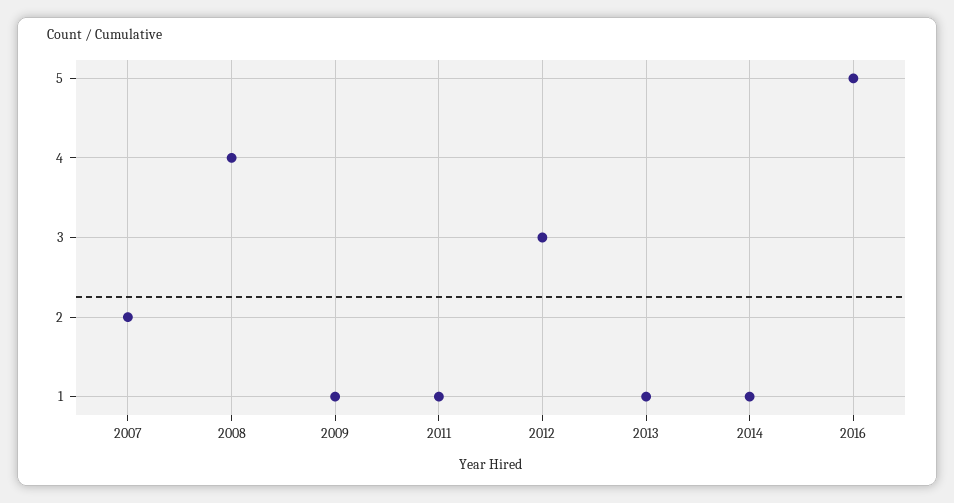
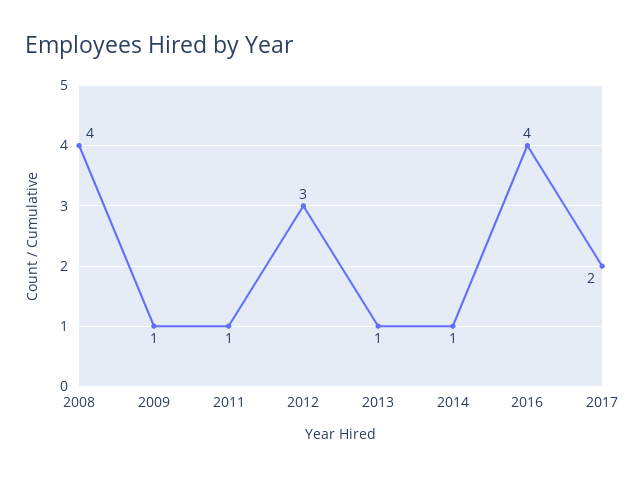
2007: 2 -> none
2016: 5 -> 4
2017: none -> 2

